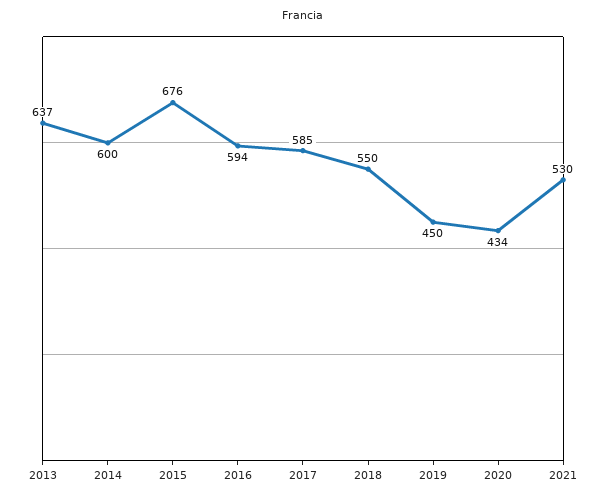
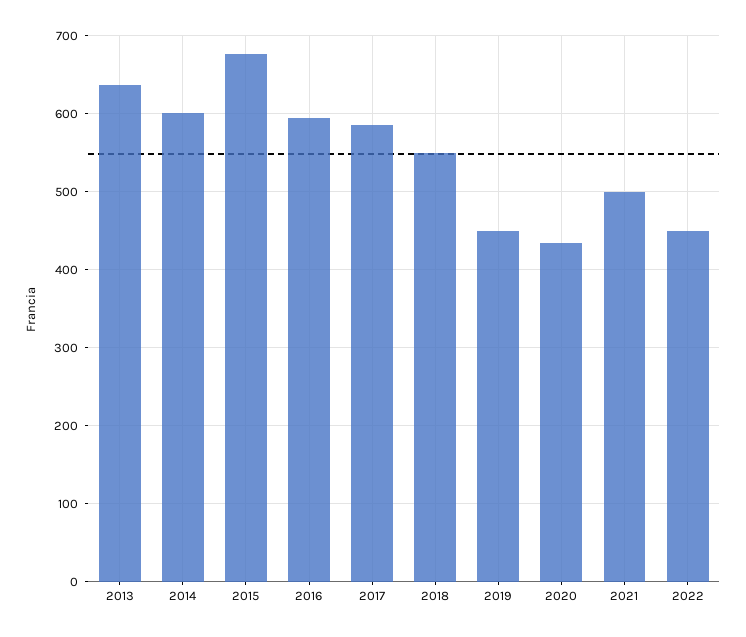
2021: 530 -> 500
2022: none -> 450

